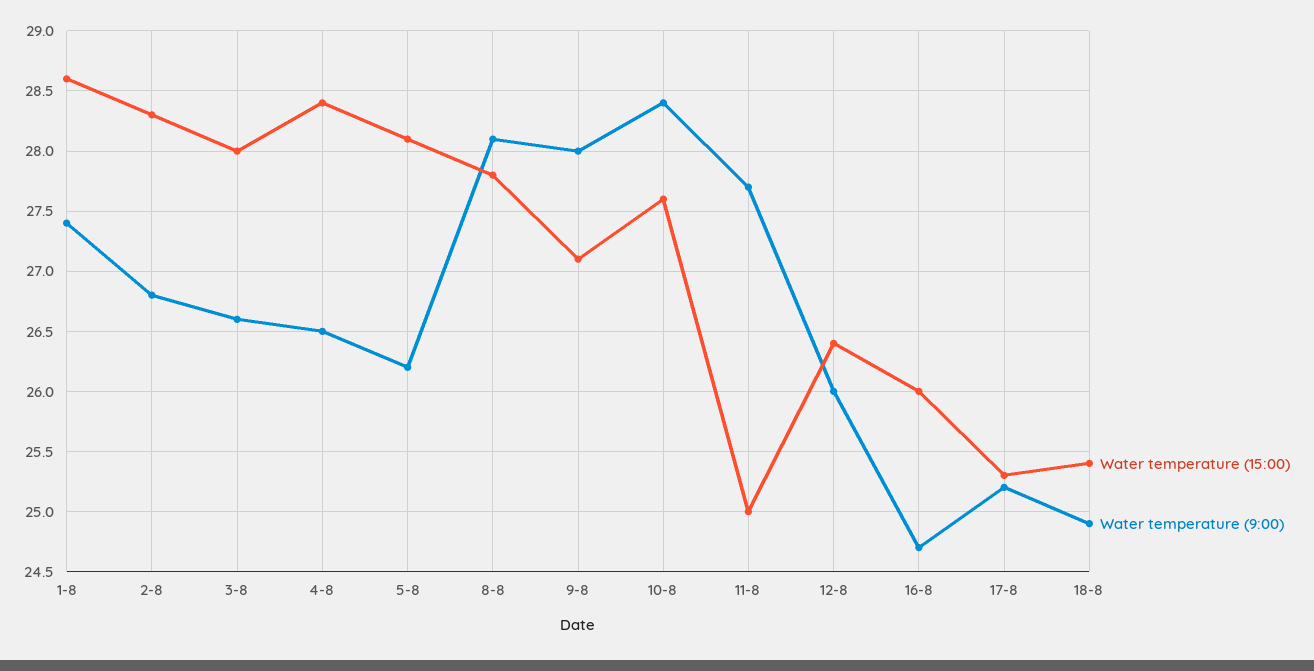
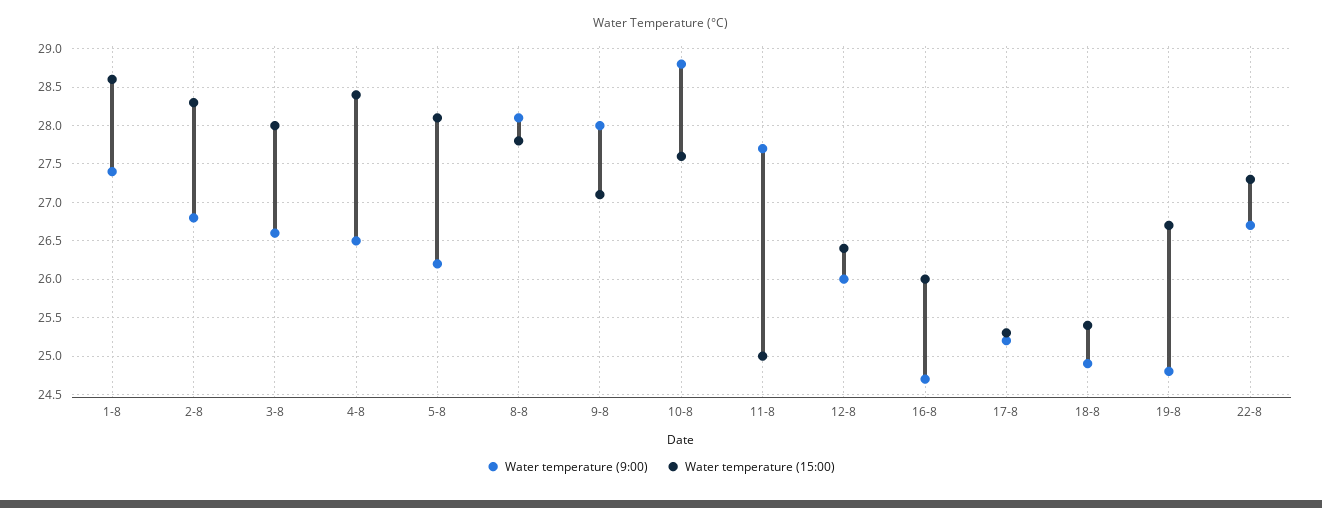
Water temperature (9:00), 10-8: 28.4 -> 28.8
Water temperature (9:00), 19-8: none -> 24.8
Water temperature (15:00), 19-8: none -> 26.7
Water temperature (9:00), 22-8: none -> 26.7
Water temperature (15:00), 22-8: none -> 27.3

